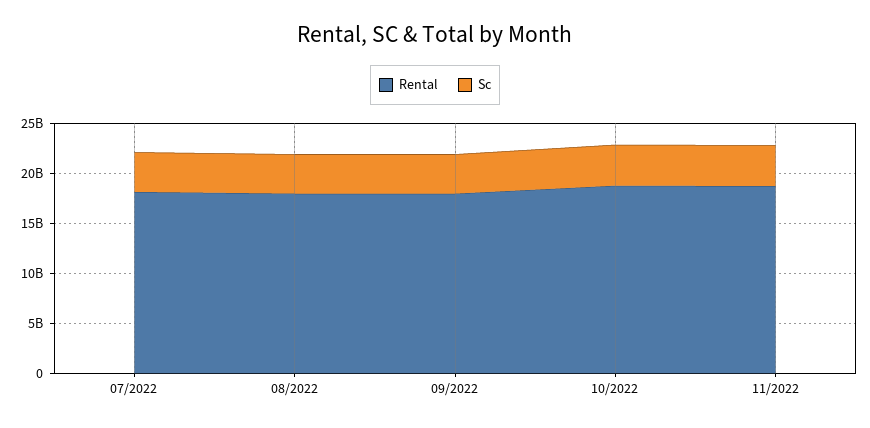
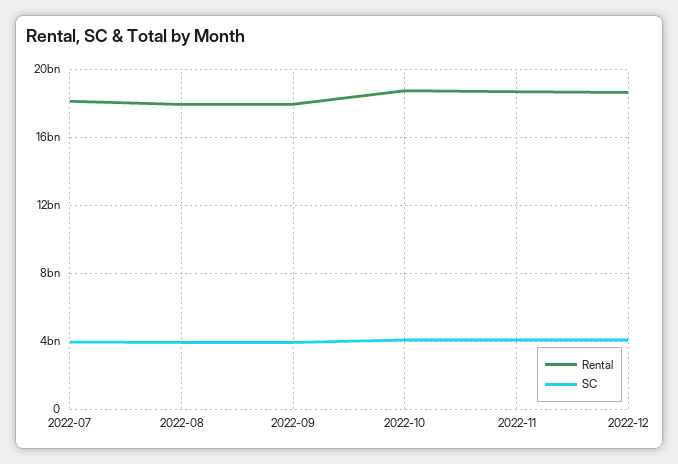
Rental, 2022-12: none -> 18500000000
Sc, 2022-12: none -> 4000000000

